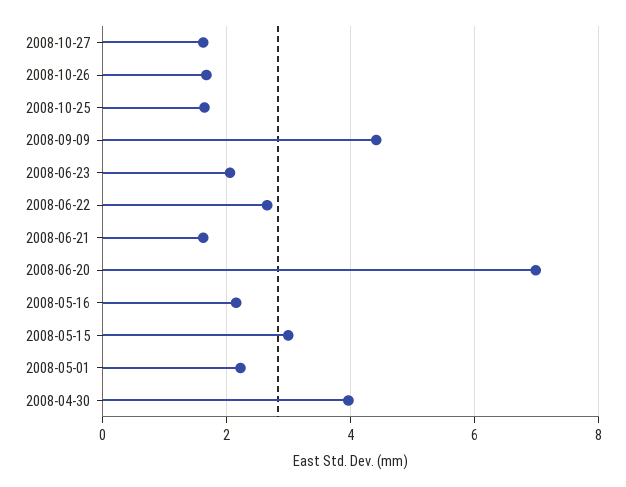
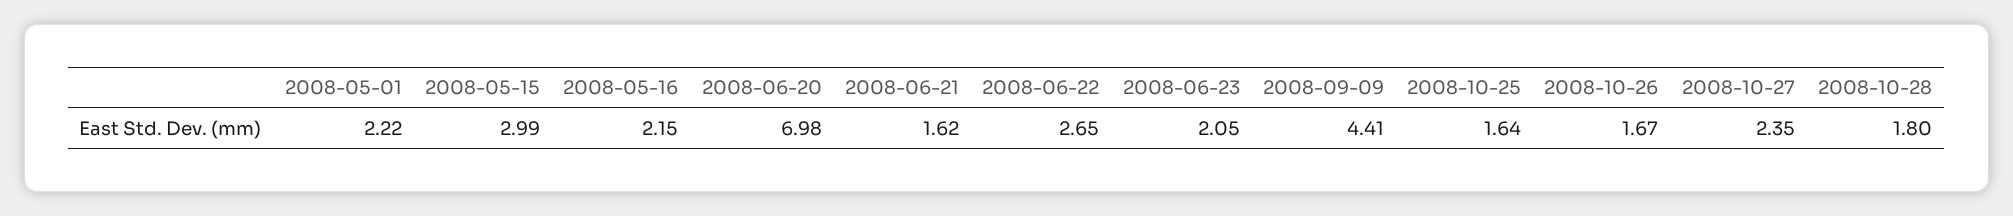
2008-10-27: 1.6 -> 2.35
2008-04-30: 4 -> none
2008-10-28: none -> 1.8

